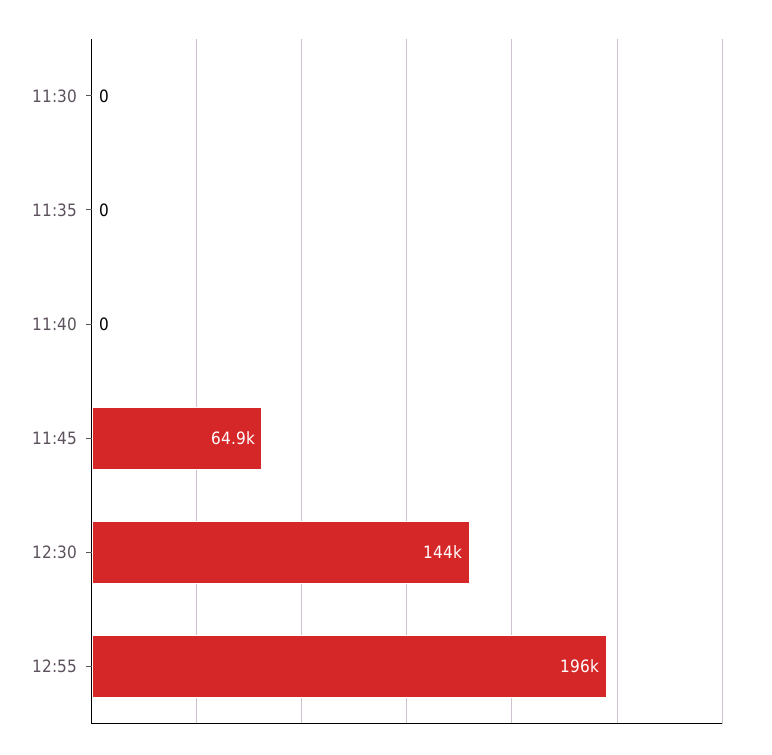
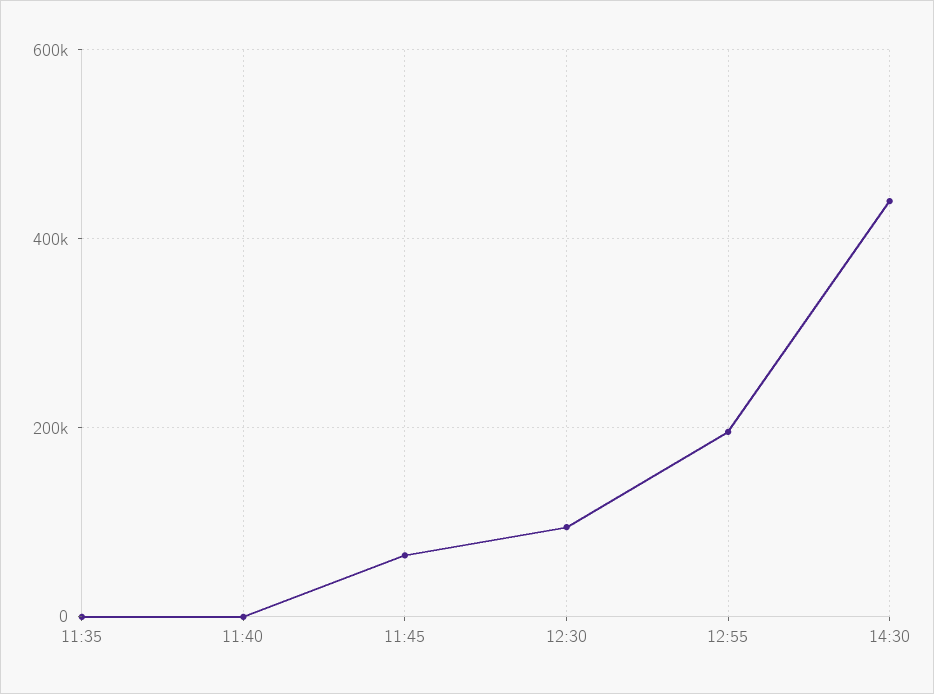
11:30: 0 -> none
12:30: 144000 -> 100000
14:30: none -> 440000

